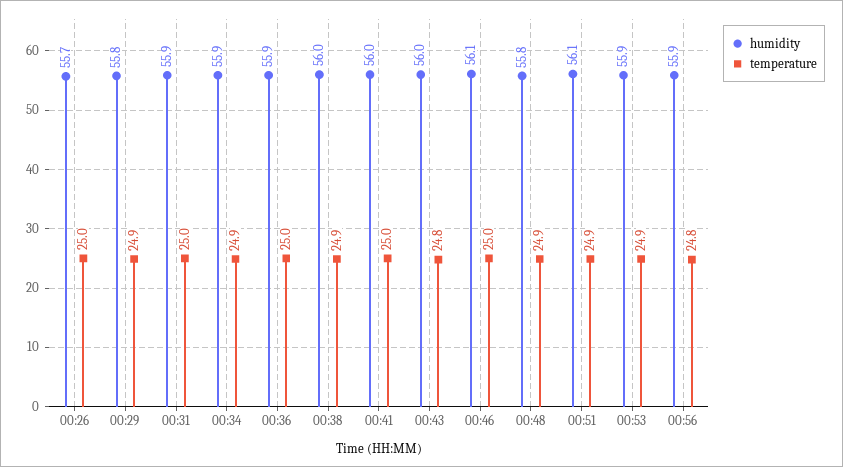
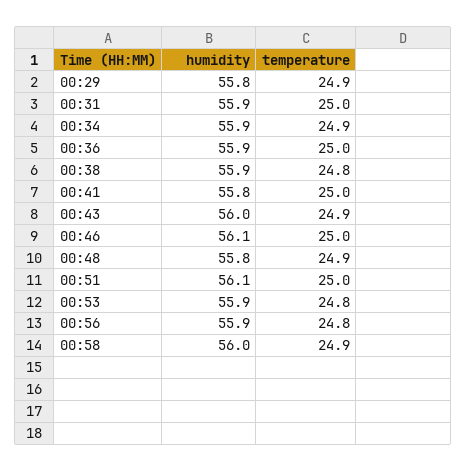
humidity, 00:26: 55.7 -> none
temperature, 00:26: 25 -> none
humidity, 00:38: 56 -> 55.9
temperature, 00:38: 24.9 -> 24.8
humidity, 00:41: 56 -> 55.8
temperature, 00:43: 24.8 -> 24.9
temperature, 00:51: 24.9 -> 25
temperature, 00:53: 24.9 -> 24.8
humidity, 00:58: none -> 56
temperature, 00:58: none -> 24.9

